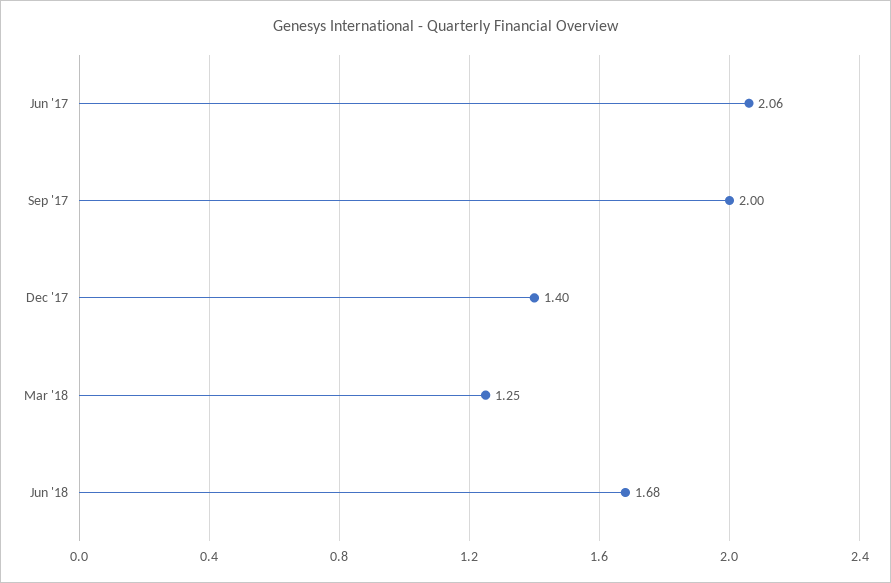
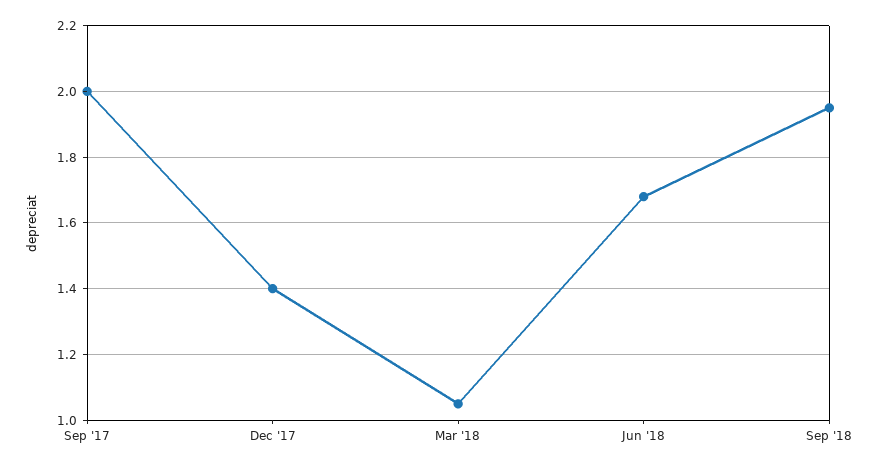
Jun '17: 2.06 -> none
Mar '18: 1.25 -> 1.05
Sep '18: none -> 1.95

